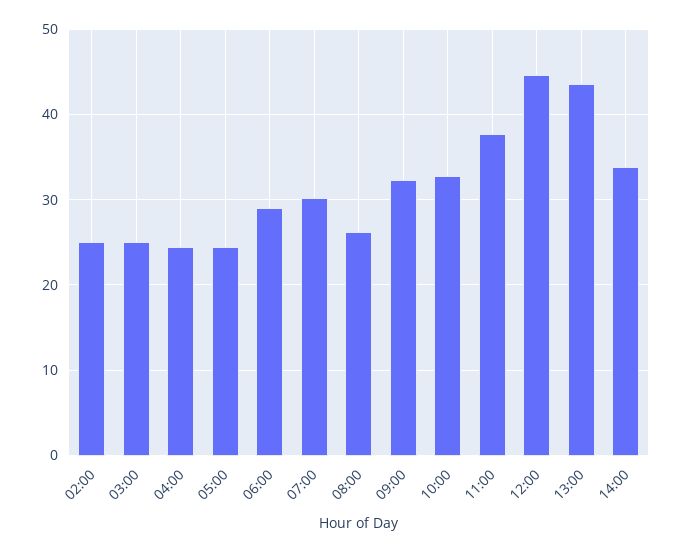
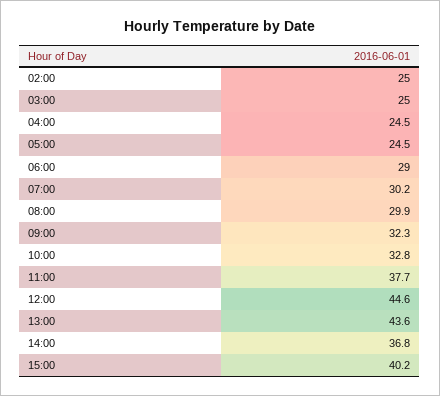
08:00: 26 -> 29.9
14:00: 34 -> 36.8
15:00: none -> 40.2

